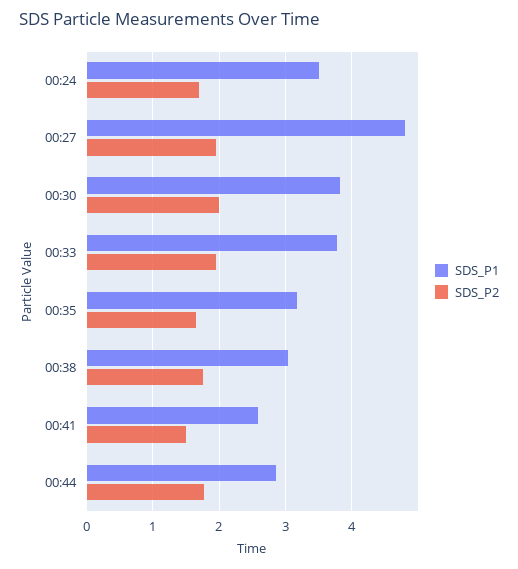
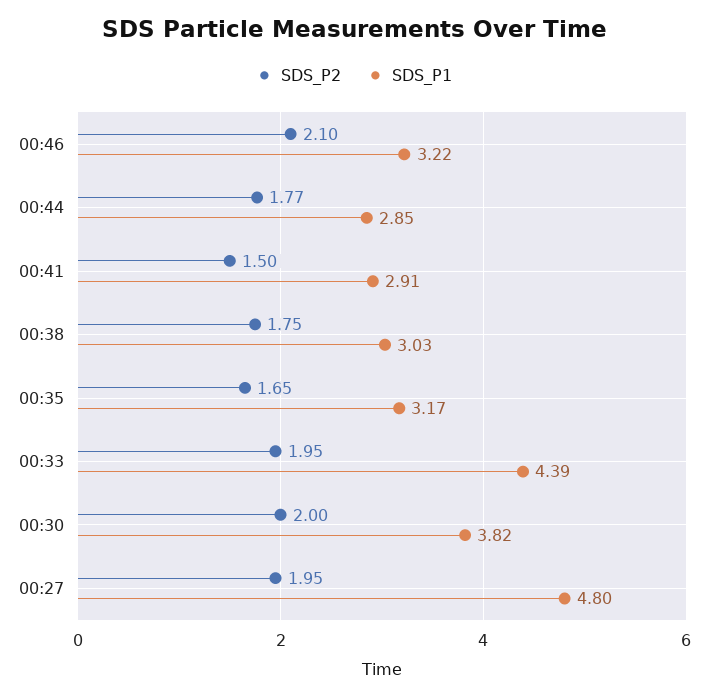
SDS_P1, 00:24: 3.5 -> none
SDS_P2, 00:24: 1.7 -> none
SDS_P1, 00:33: 3.8 -> 4.39
SDS_P1, 00:41: 2.6 -> 2.91
SDS_P2, 00:46: none -> 2.1
SDS_P1, 00:46: none -> 3.22

